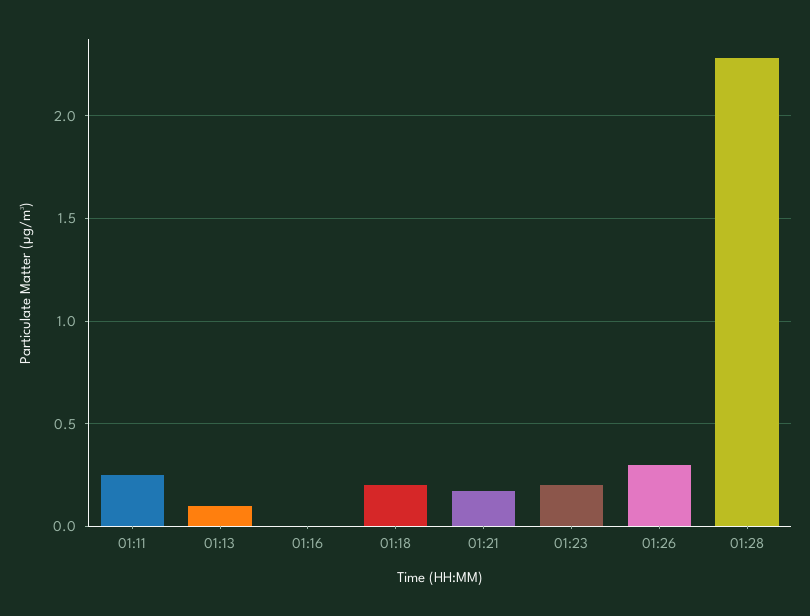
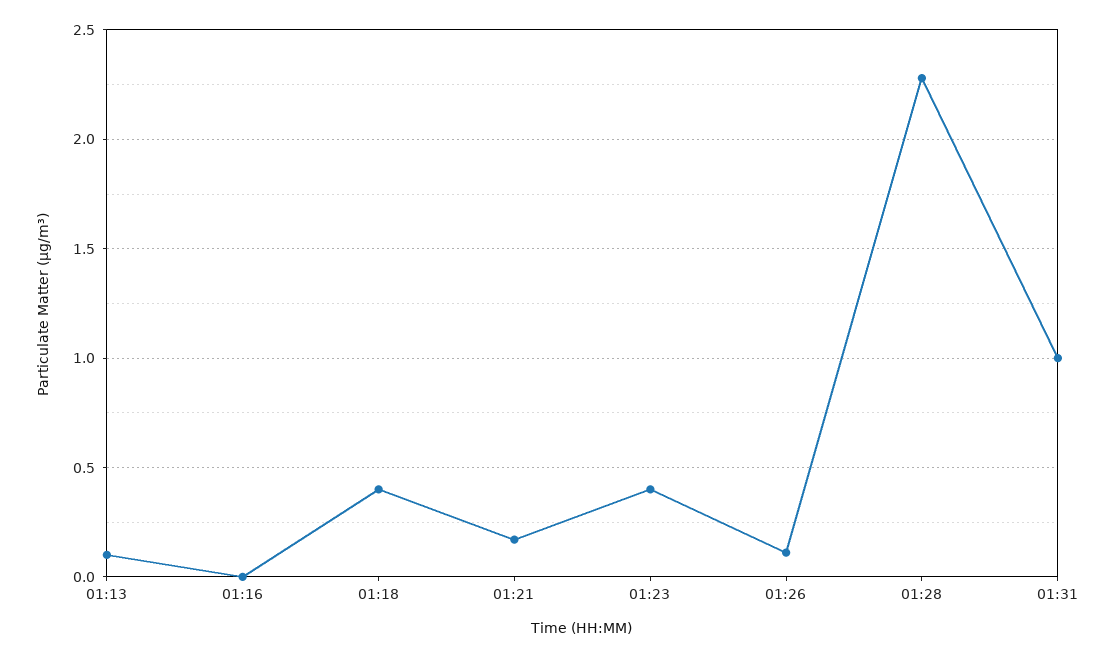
01:11: 0.25 -> none
01:18: 0.2 -> 0.4
01:23: 0.2 -> 0.4
01:26: 0.3 -> 0.1
01:31: none -> 1

